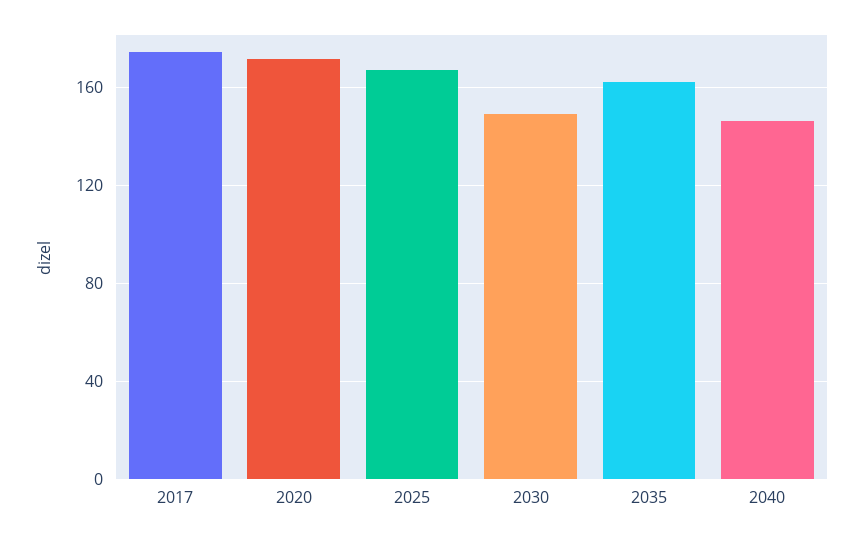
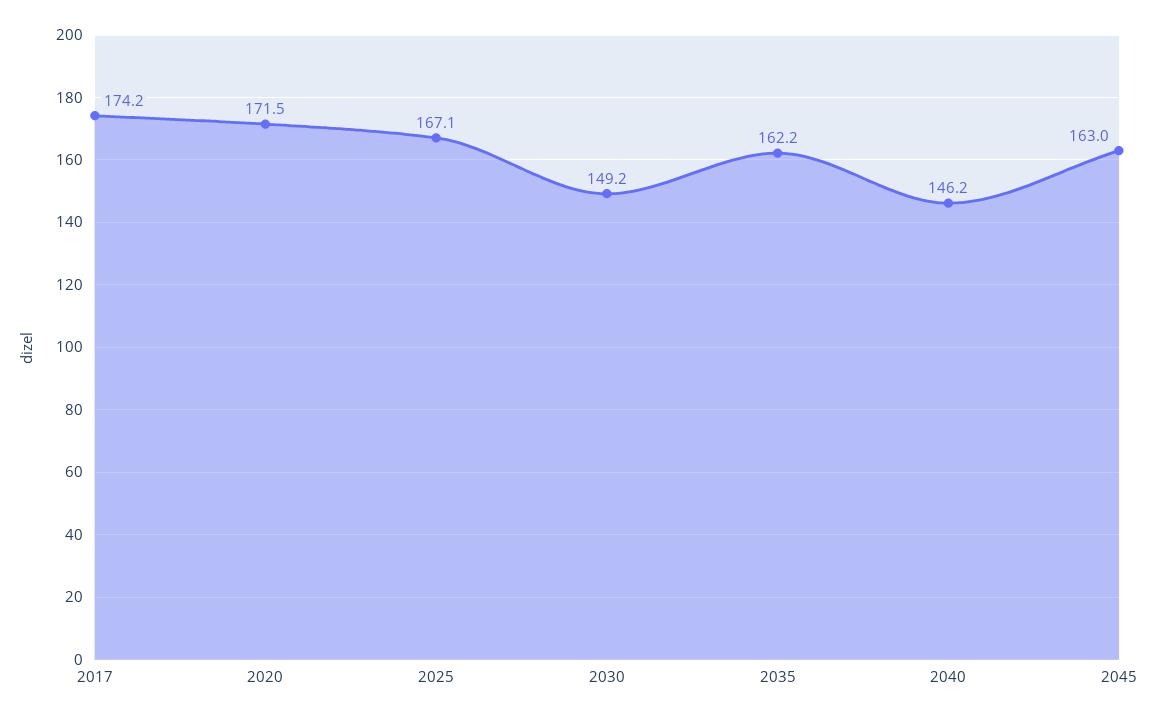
2045: none -> 163

